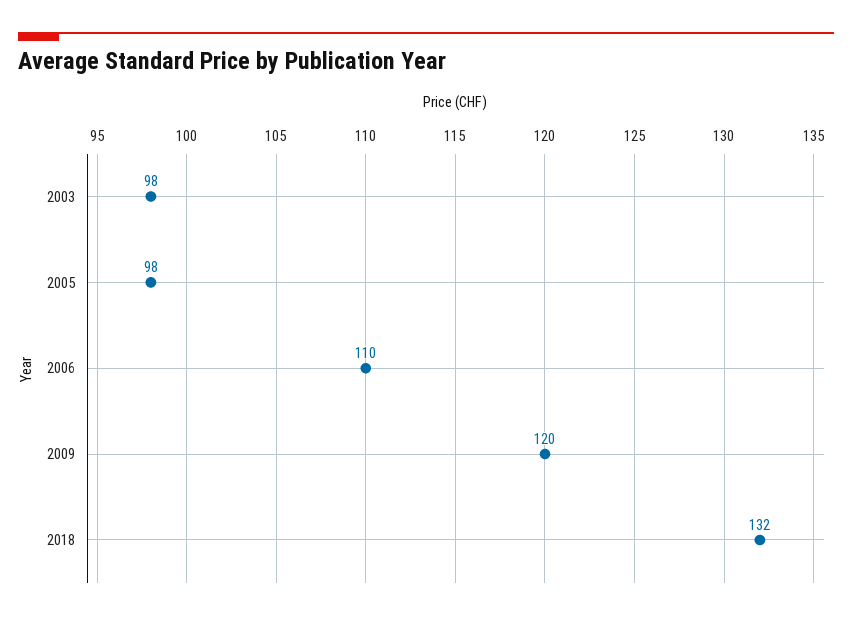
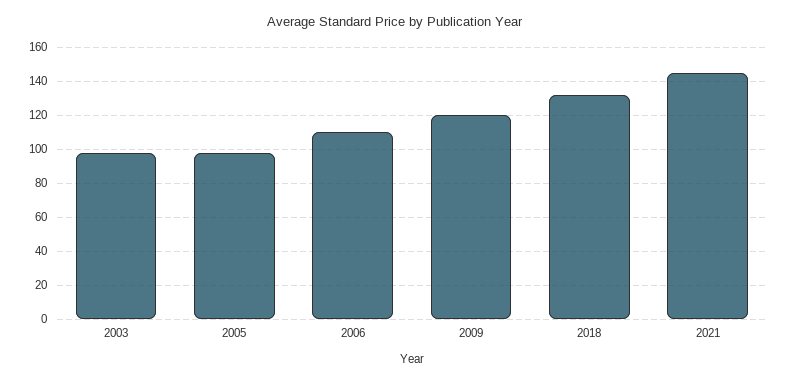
2021: none -> 145

